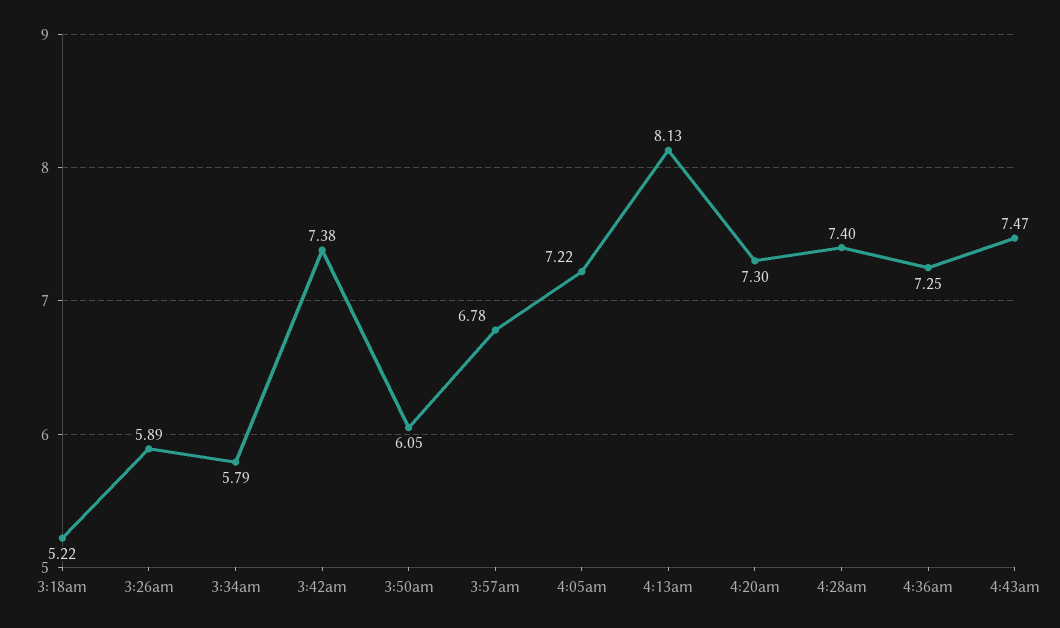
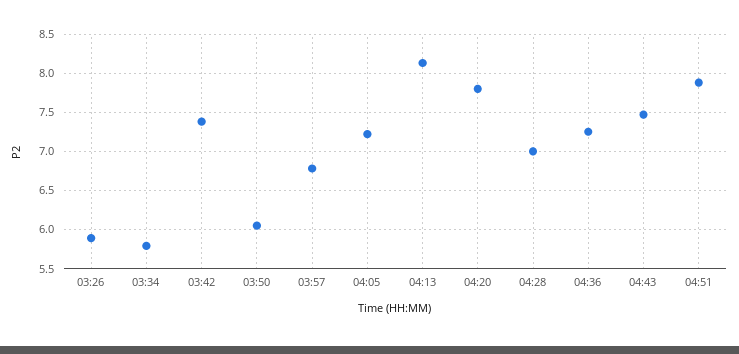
3:18am: 5.22 -> none
4:20am: 7.3 -> 7.8
4:28am: 7.4 -> 7
04:51: none -> 7.9

